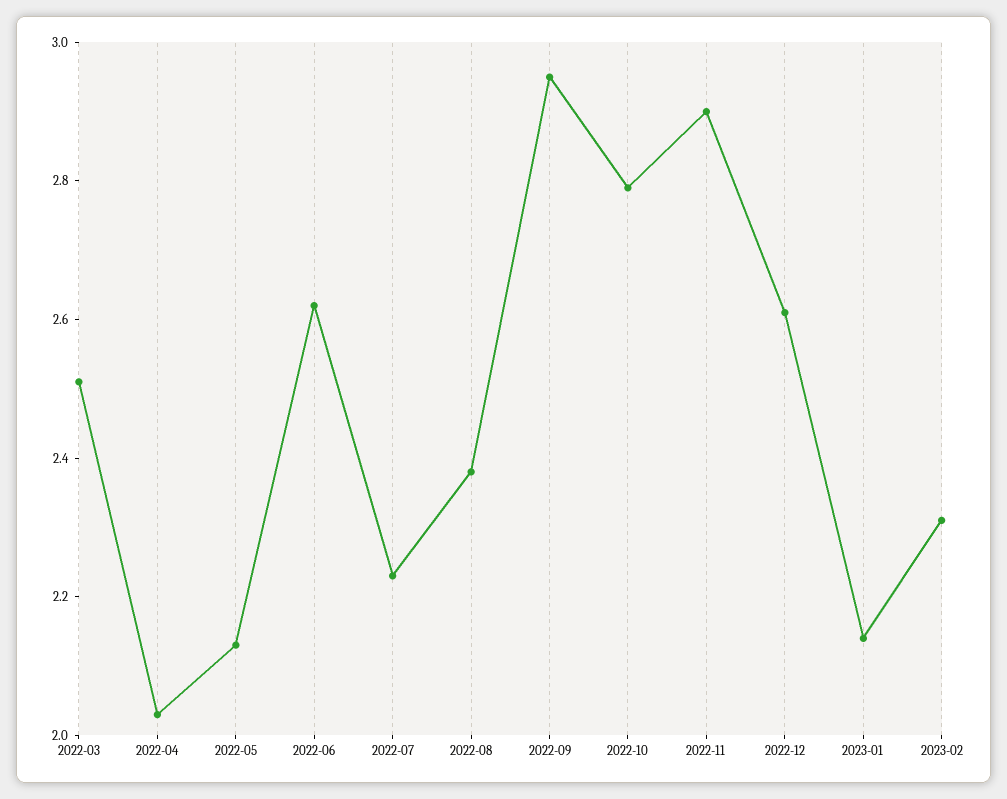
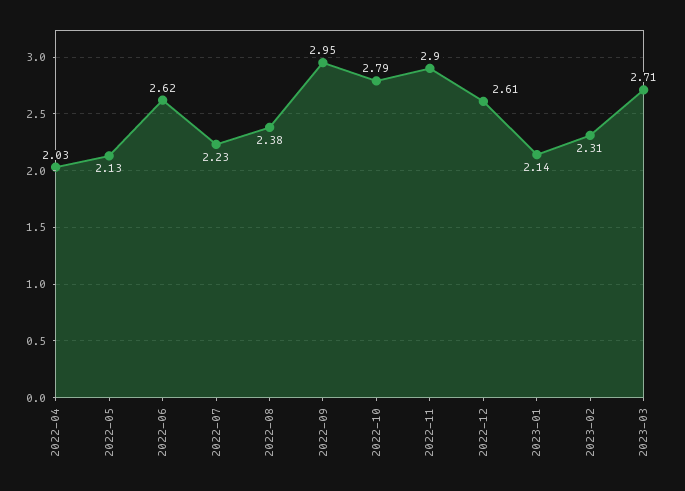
2022-03: 2.5 -> none
2023-03: none -> 2.71

